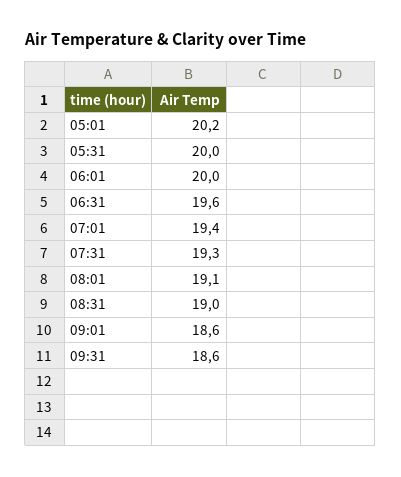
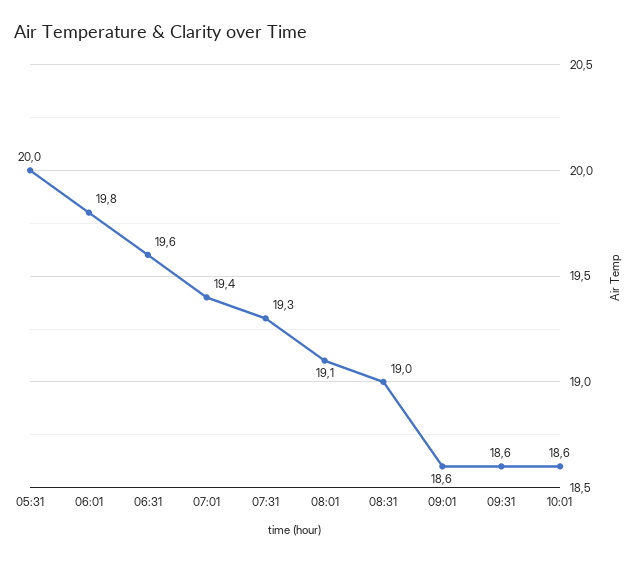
05:01: 20.2 -> none
06:01: 20 -> 19.8
10:01: none -> 18.6

